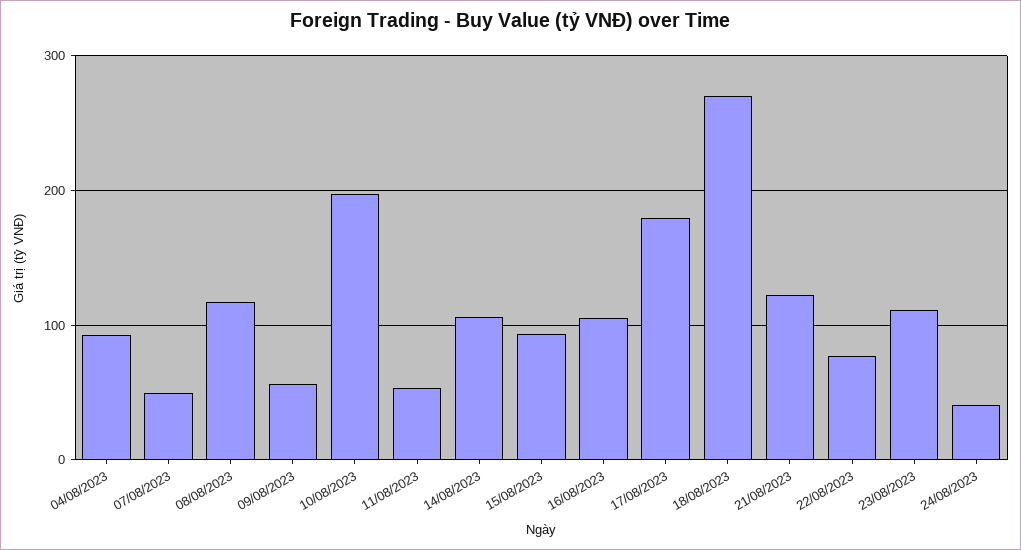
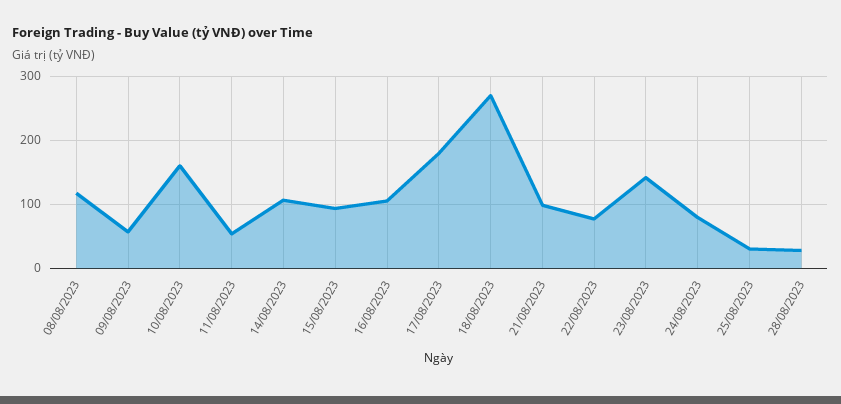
04/08/2023: 90 -> none
07/08/2023: 50 -> none
10/08/2023: 200 -> 160
21/08/2023: 120 -> 100
23/08/2023: 110 -> 140
24/08/2023: 40 -> 80
25/08/2023: none -> 30
28/08/2023: none -> 30

